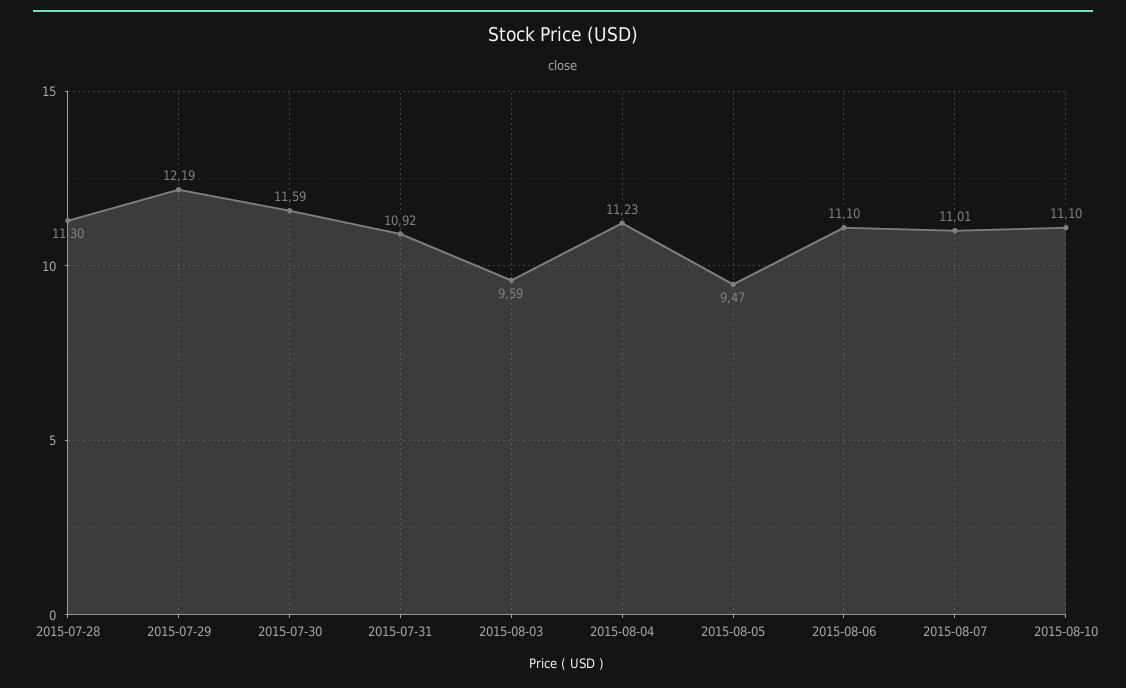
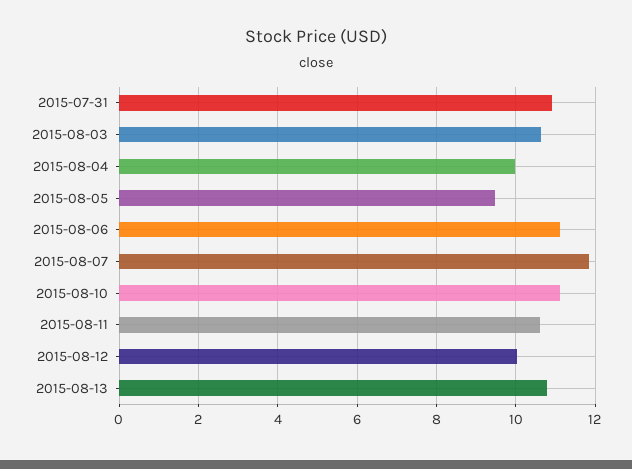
2015-07-28: 11.3 -> none
2015-07-29: 12.19 -> none
2015-07-30: 11.59 -> none
2015-08-03: 9.59 -> 10.6
2015-08-04: 11.23 -> 10
2015-08-07: 11.01 -> 11.8
2015-08-11: none -> 10.6
2015-08-12: none -> 10
2015-08-13: none -> 10.8

